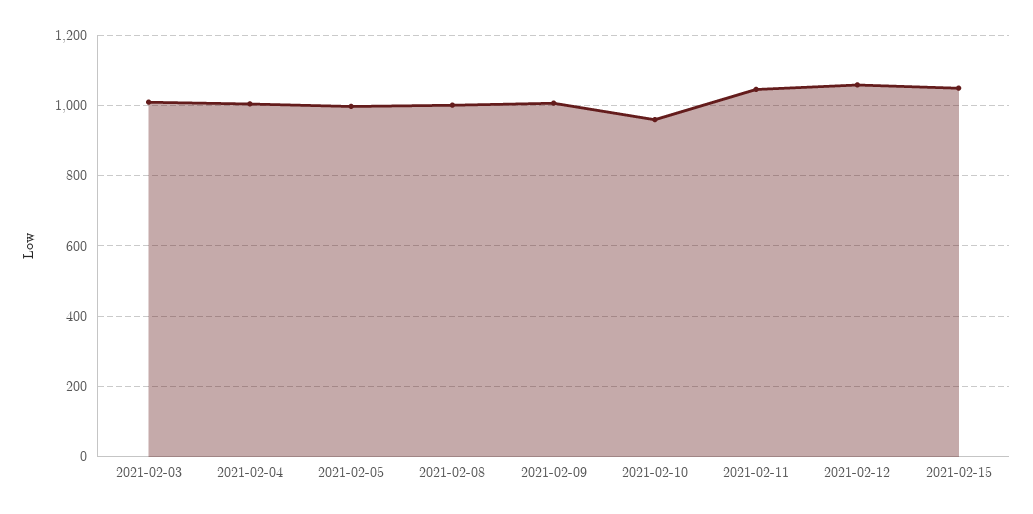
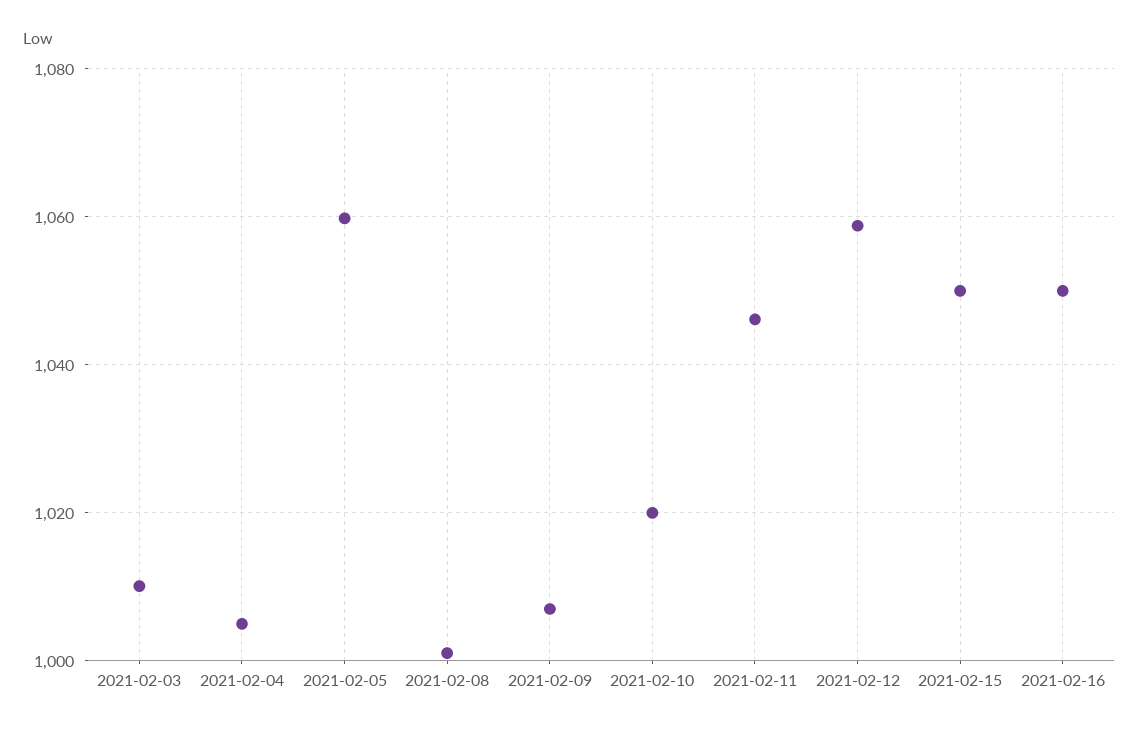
2021-02-05: 1000 -> 1060
2021-02-10: 960 -> 1020
2021-02-16: none -> 1050

